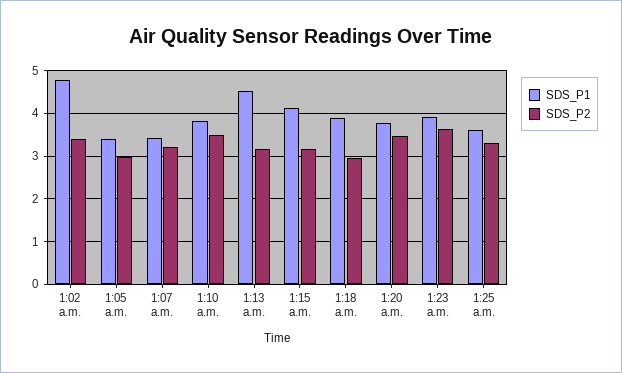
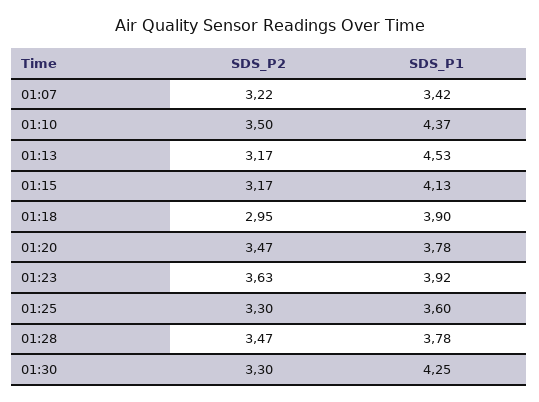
SDS_P1, 1:02 a.m.: 4.8 -> none
SDS_P2, 1:02 a.m.: 3.4 -> none
SDS_P1, 1:05 a.m.: 3.4 -> none
SDS_P2, 1:05 a.m.: 3 -> none
SDS_P1, 1:10 a.m.: 3.8 -> 4.37
SDS_P2, 01:28: none -> 3.47
SDS_P1, 01:28: none -> 3.78
SDS_P2, 01:30: none -> 3.3
SDS_P1, 01:30: none -> 4.25

